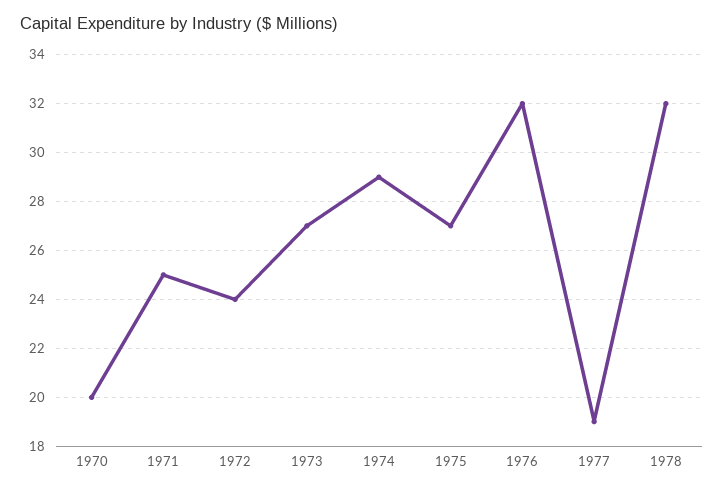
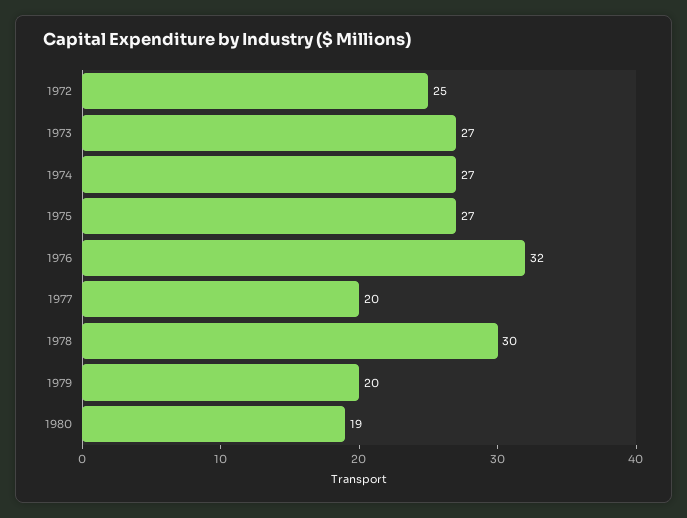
1970: 20 -> none
1971: 25 -> none
1972: 24 -> 25
1974: 29 -> 27
1977: 19 -> 20
1978: 32 -> 30
1979: none -> 20
1980: none -> 19

